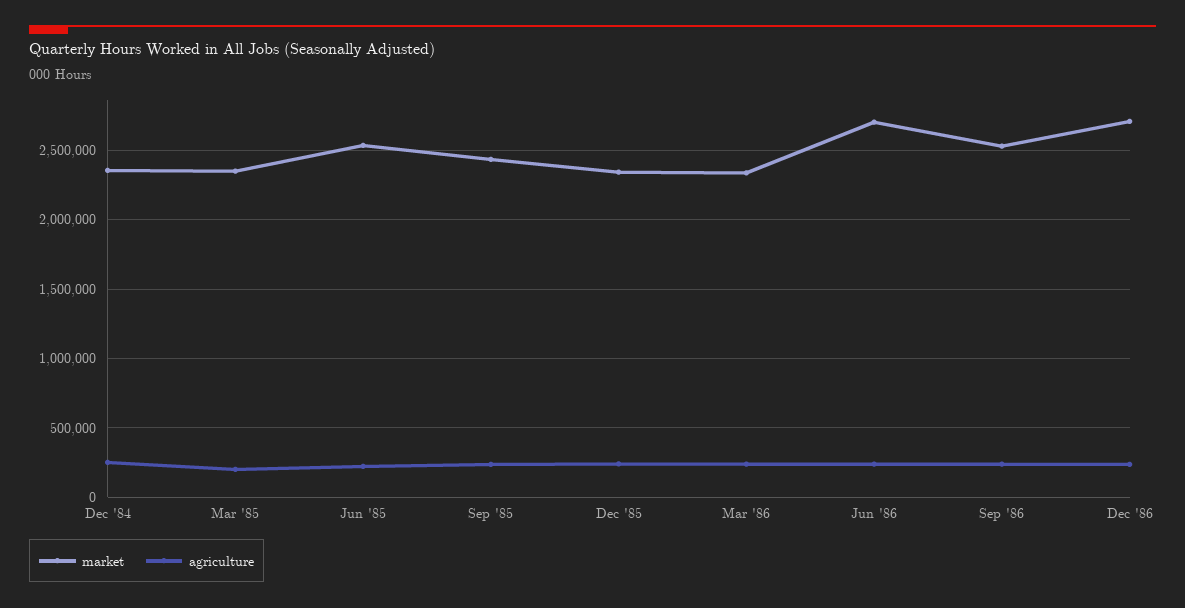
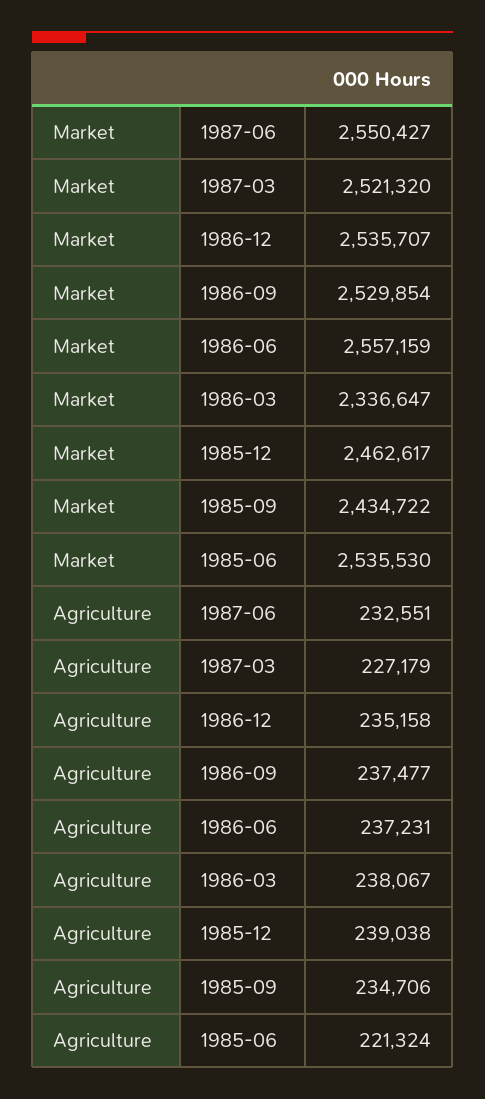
market, Dec '84: 2350000 -> none
agriculture, Dec '84: 250000 -> none
market, Mar '85: 2350000 -> none
agriculture, Mar '85: 200000 -> none
market, Dec '85: 2350000 -> 2462617
market, Jun '86: 2700000 -> 2557159
market, Dec '86: 2700000 -> 2535707
market, 1987-06: none -> 2550427
market, 1987-03: none -> 2521320
agriculture, 1987-06: none -> 232551
agriculture, 1987-03: none -> 227179

